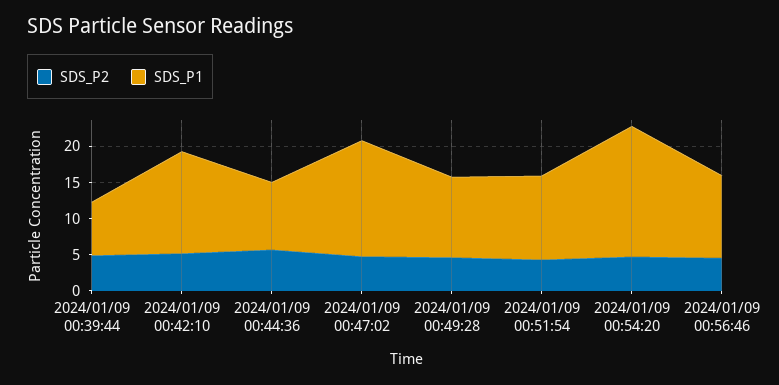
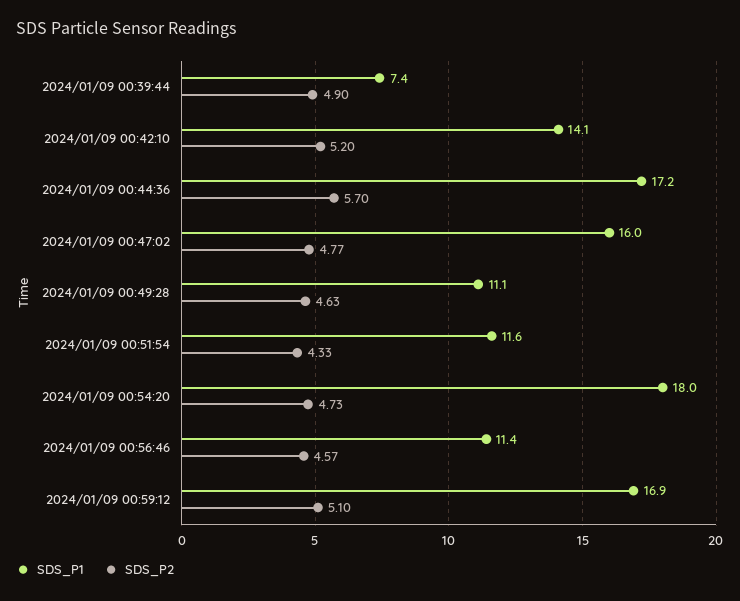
SDS_P1, 2024/01/09 00:44:36: 10 -> 17.2
SDS_P1, 2024/01/09 00:59:12: none -> 16.9
SDS_P2, 2024/01/09 00:59:12: none -> 5.1

